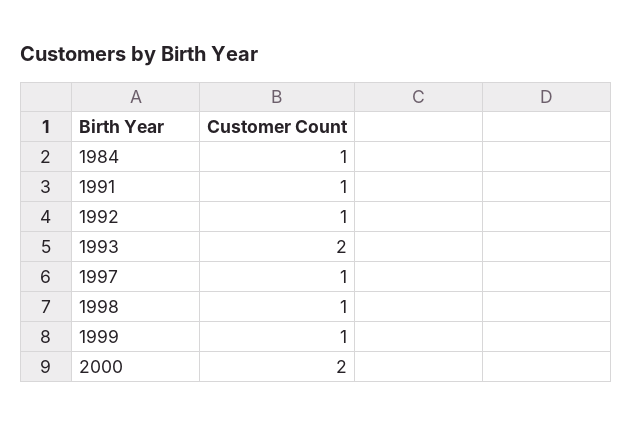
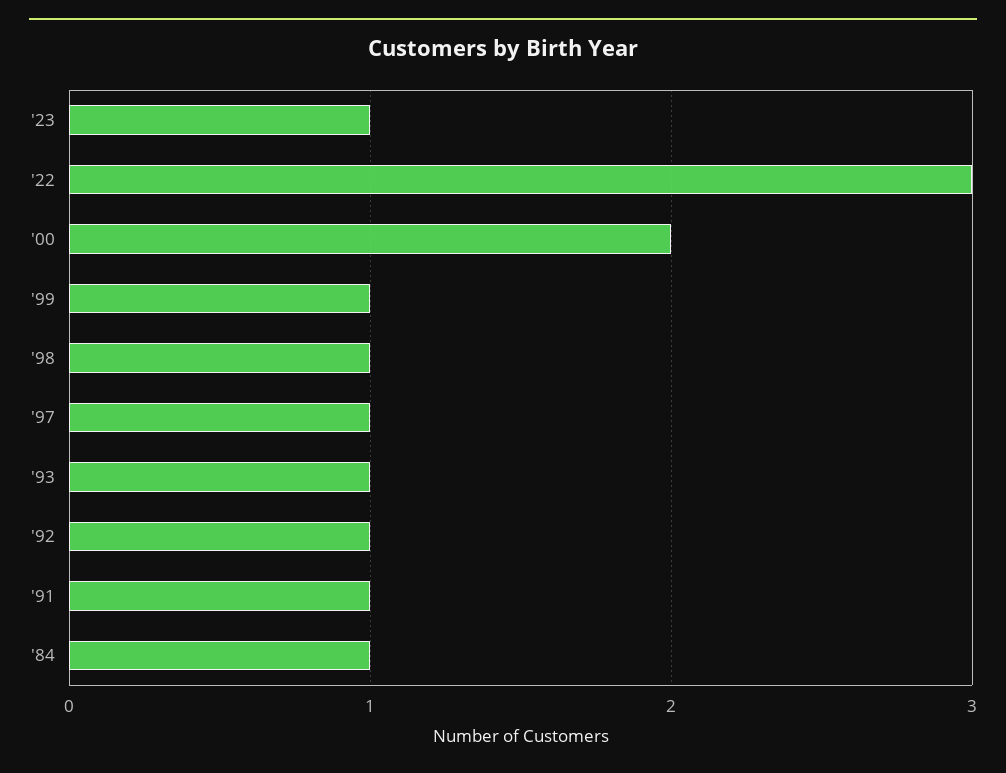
1993: 2 -> 1
'23: none -> 1
'22: none -> 3

